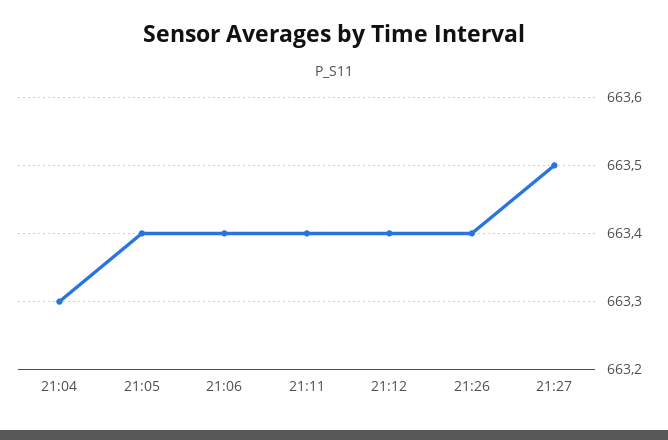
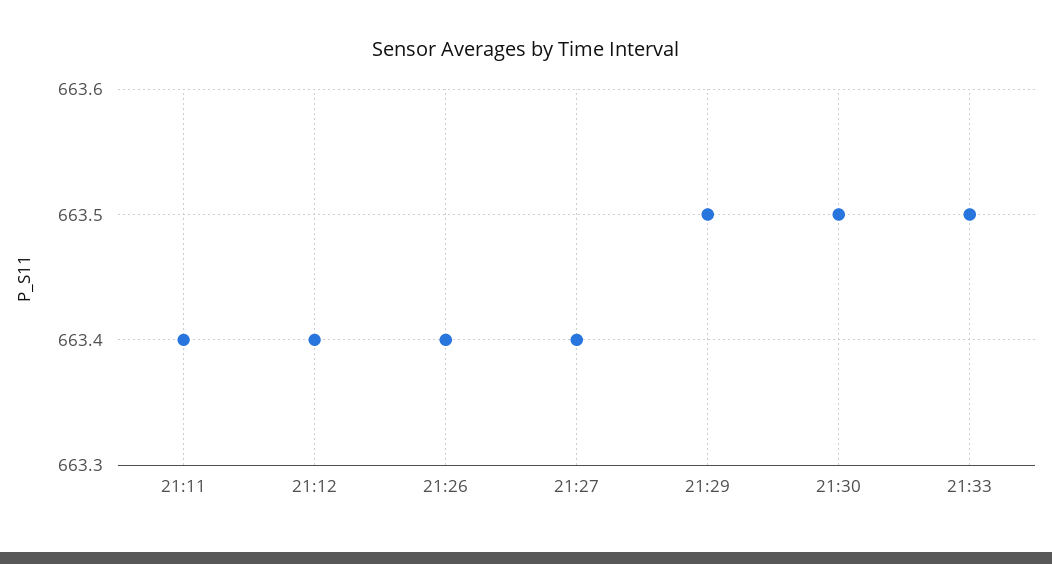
21:04: 663.3 -> none
21:05: 663.4 -> none
21:06: 663.4 -> none
21:27: 663.5 -> 663.4
21:29: none -> 663.5
21:30: none -> 663.5
21:33: none -> 663.5

